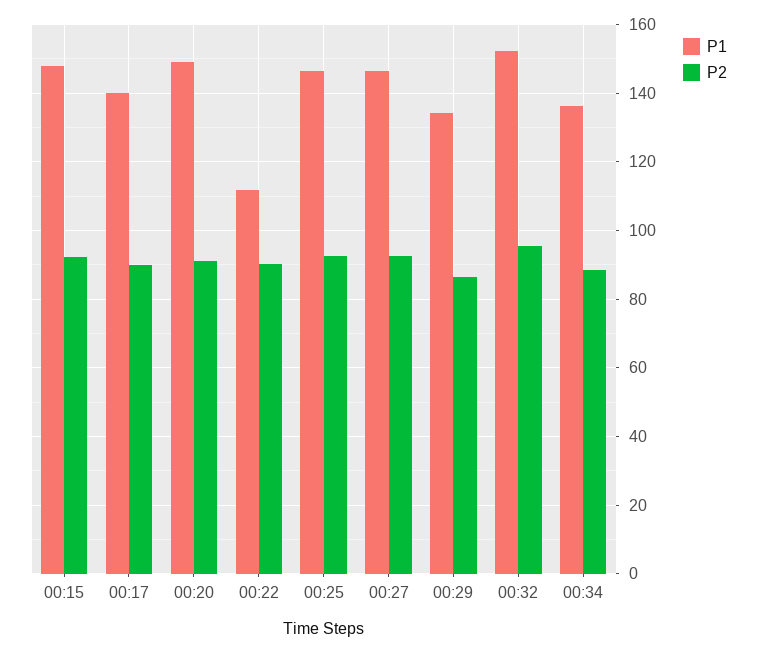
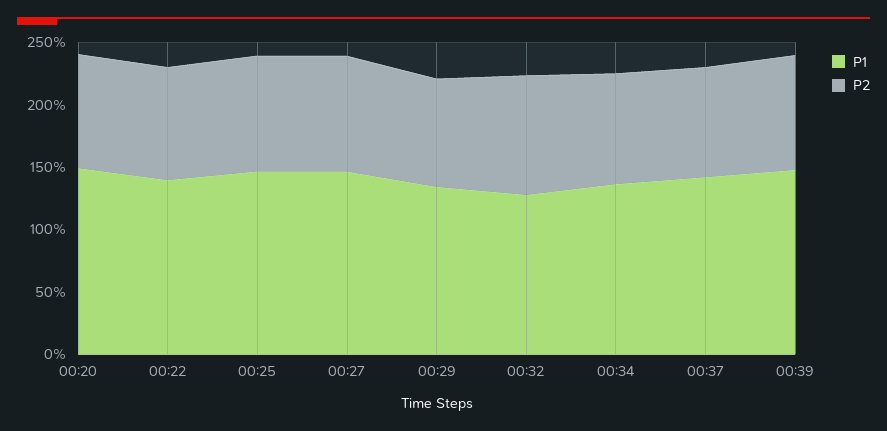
P1, 00:15: 148 -> none
P2, 00:15: 92 -> none
P1, 00:17: 140 -> none
P2, 00:17: 90 -> none
P1, 00:22: 112 -> 140
P1, 00:32: 152 -> 130
P1, 00:37: none -> 140
P2, 00:37: none -> 90
P1, 00:39: none -> 150
P2, 00:39: none -> 90

